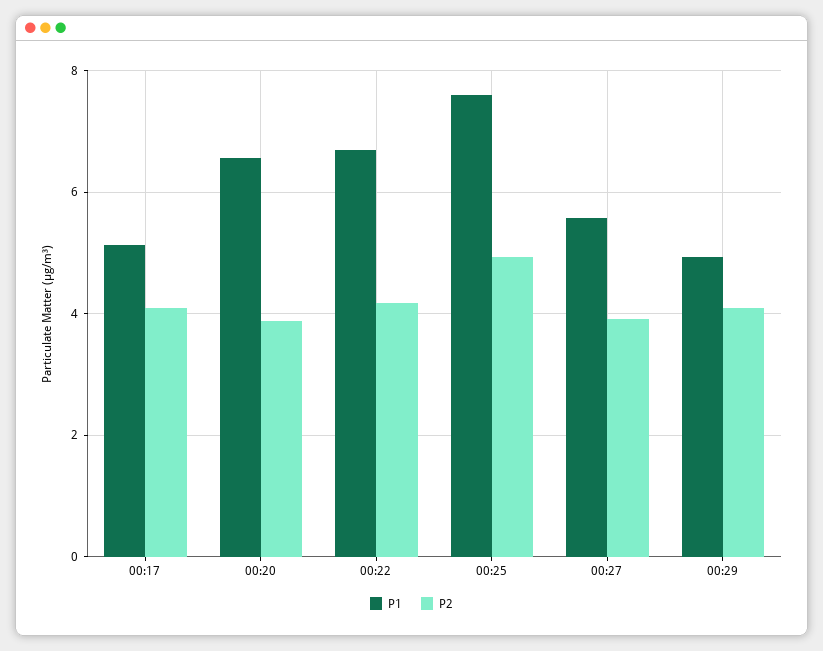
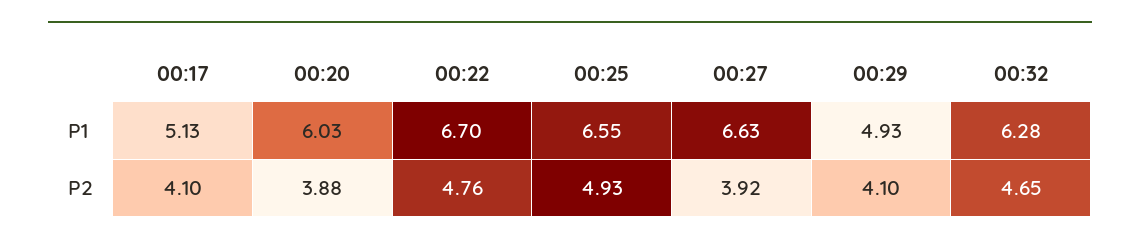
P1, 00:20: 6.6 -> 6.03
P2, 00:22: 4.2 -> 4.76
P1, 00:25: 7.6 -> 6.55
P1, 00:27: 5.6 -> 6.63
P1, 00:32: none -> 6.28
P2, 00:32: none -> 4.65

